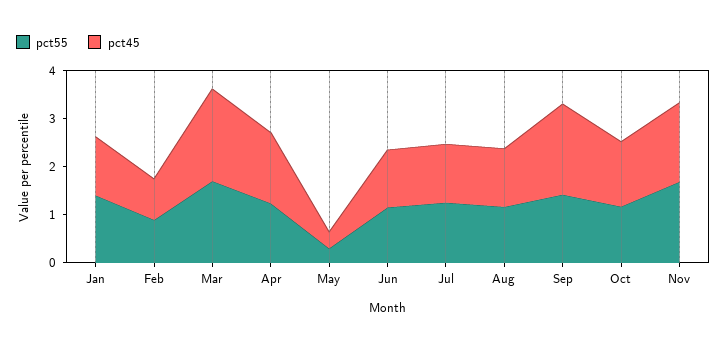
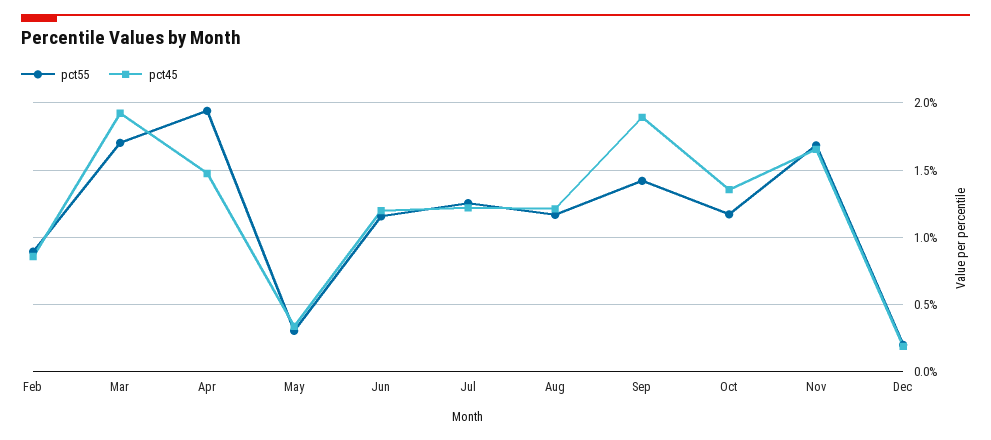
pct55, Jan: 1.4 -> none
pct45, Jan: 1.2 -> none
pct55, Apr: 1.2 -> 1.95
pct55, Dec: none -> 0.2
pct45, Dec: none -> 0.2

